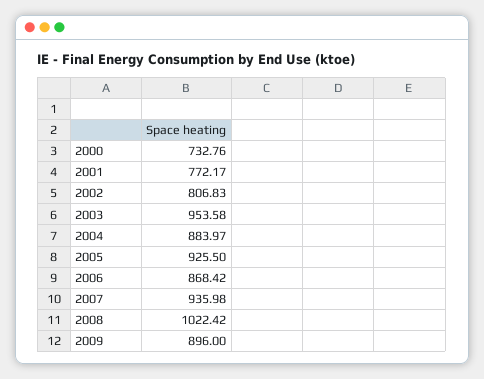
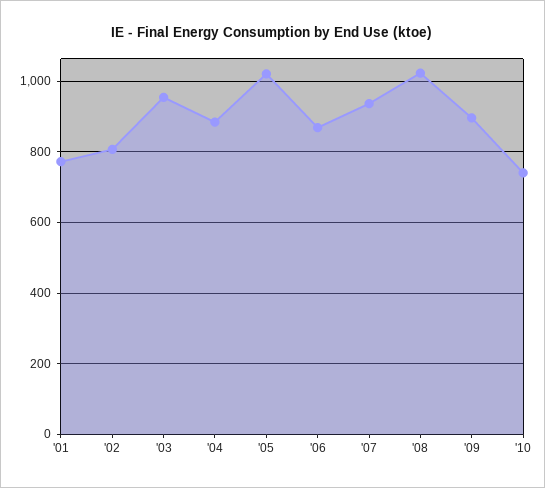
2000: 732.76 -> none
2005: 925.5 -> 1020
'10: none -> 740

